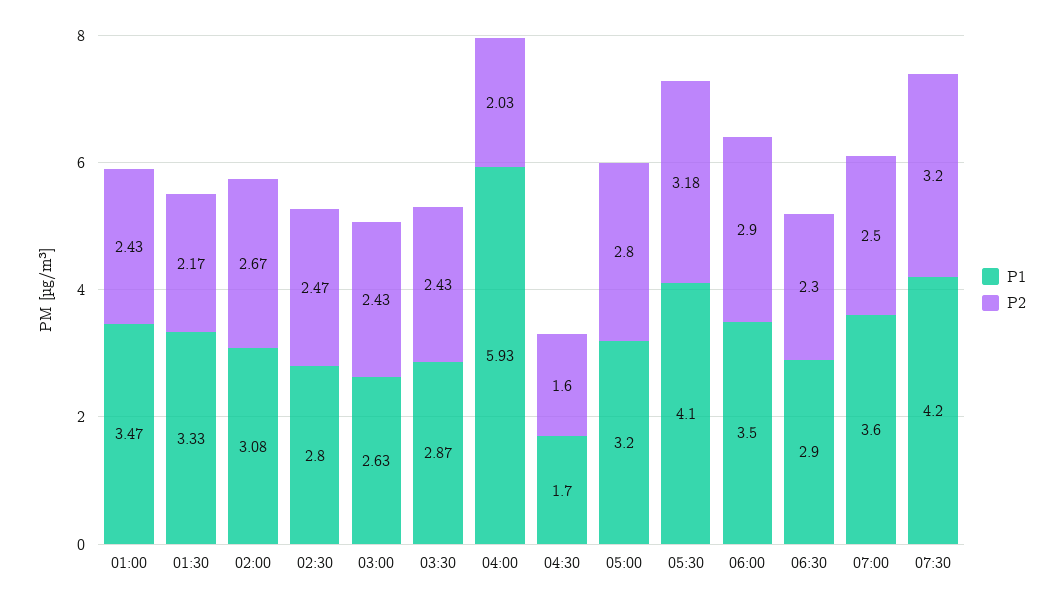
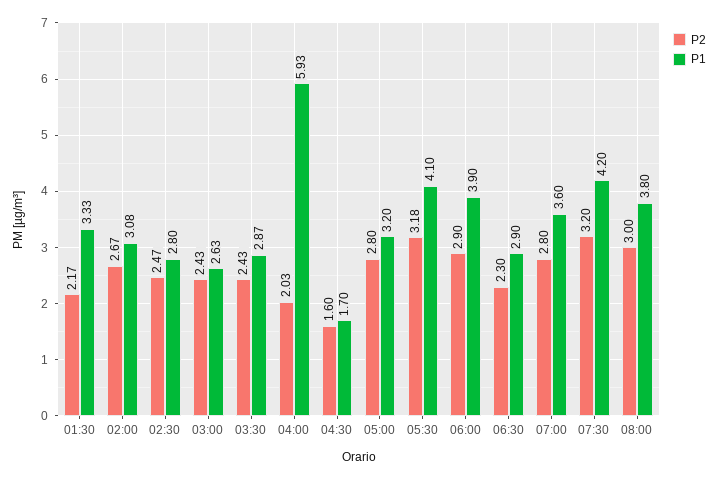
P1, 01:00: 3.47 -> none
P2, 01:00: 2.43 -> none
P1, 06:00: 3.5 -> 3.9
P2, 07:00: 2.5 -> 2.8
P2, 08:00: none -> 3
P1, 08:00: none -> 3.8

